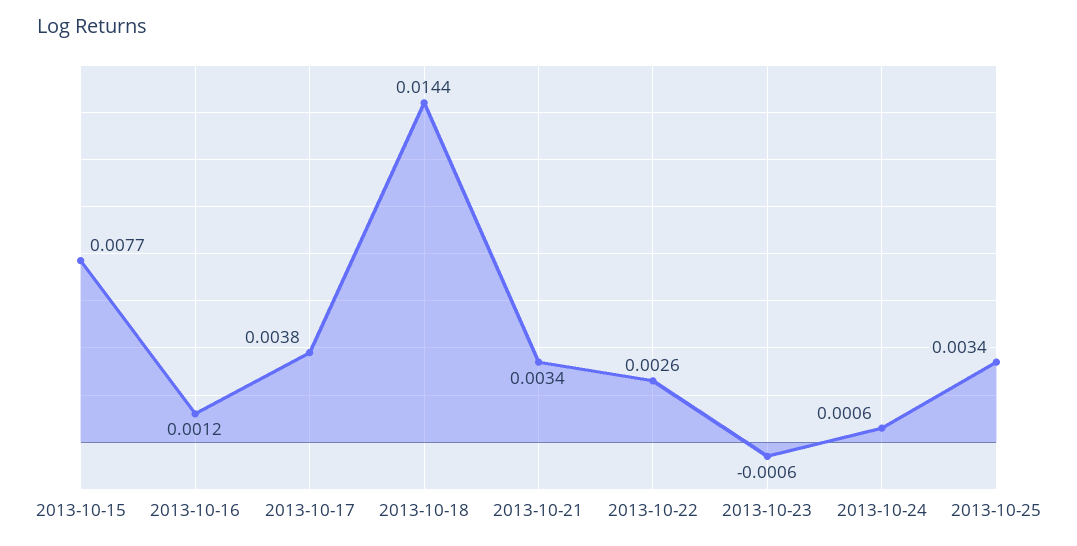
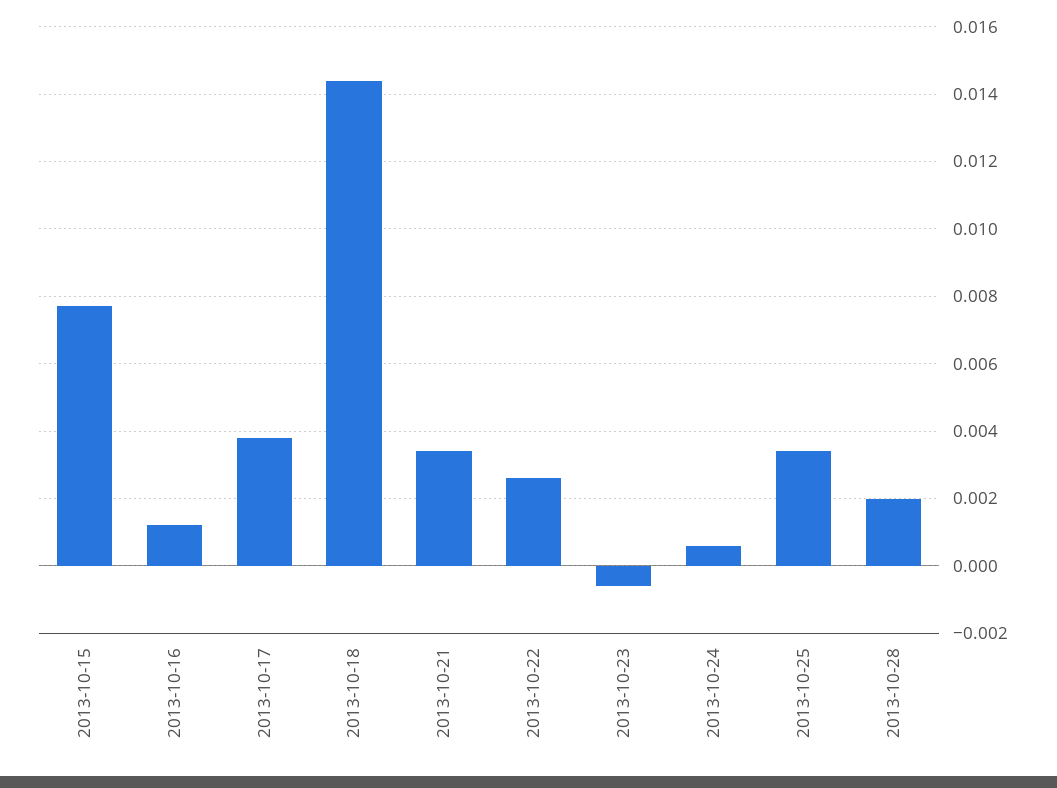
2013-10-28: none -> 0.002

